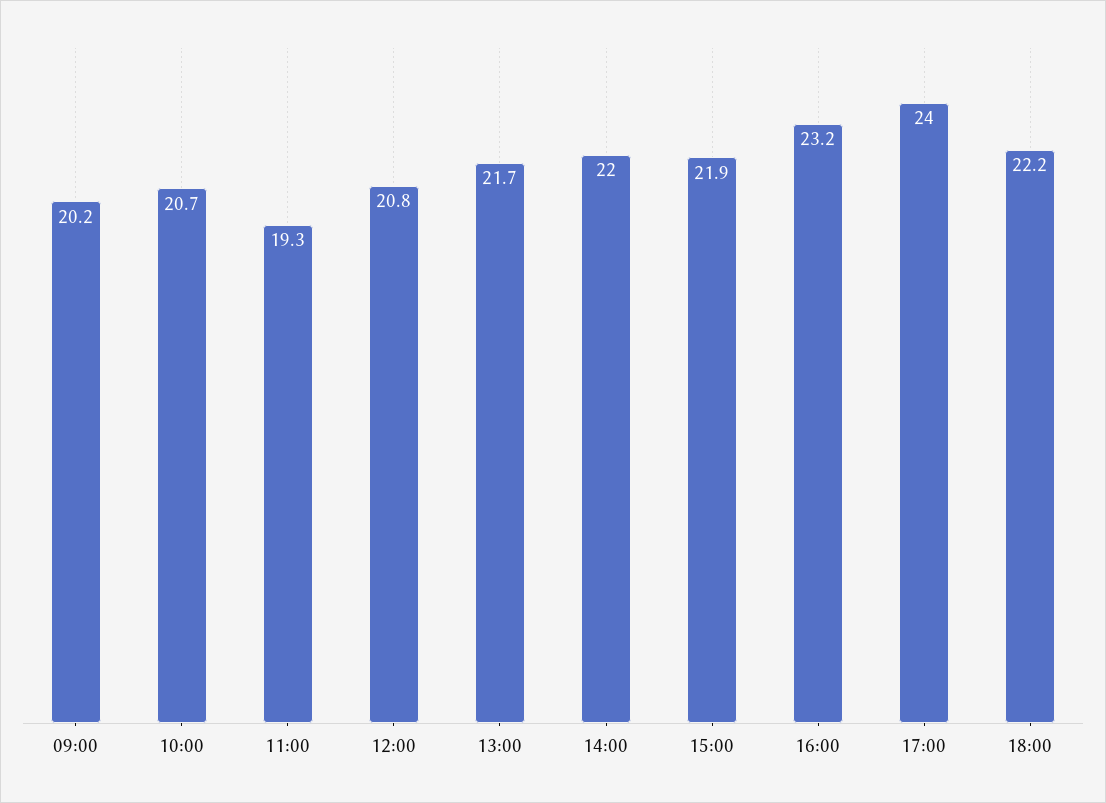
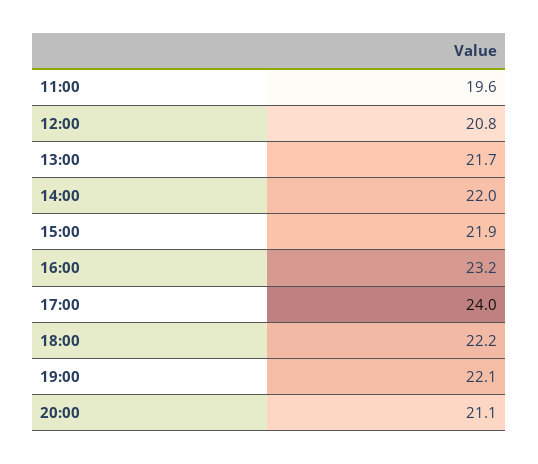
09:00: 20.2 -> none
10:00: 20.7 -> none
11:00: 19.3 -> 19.6
19:00: none -> 22.1
20:00: none -> 21.1

